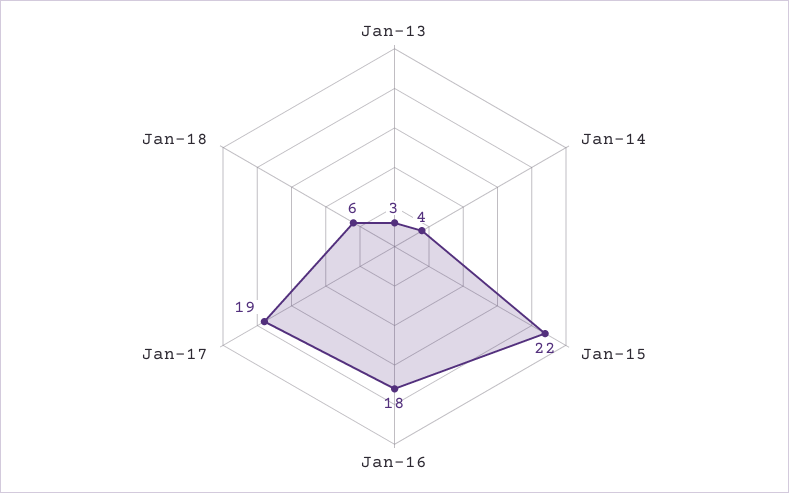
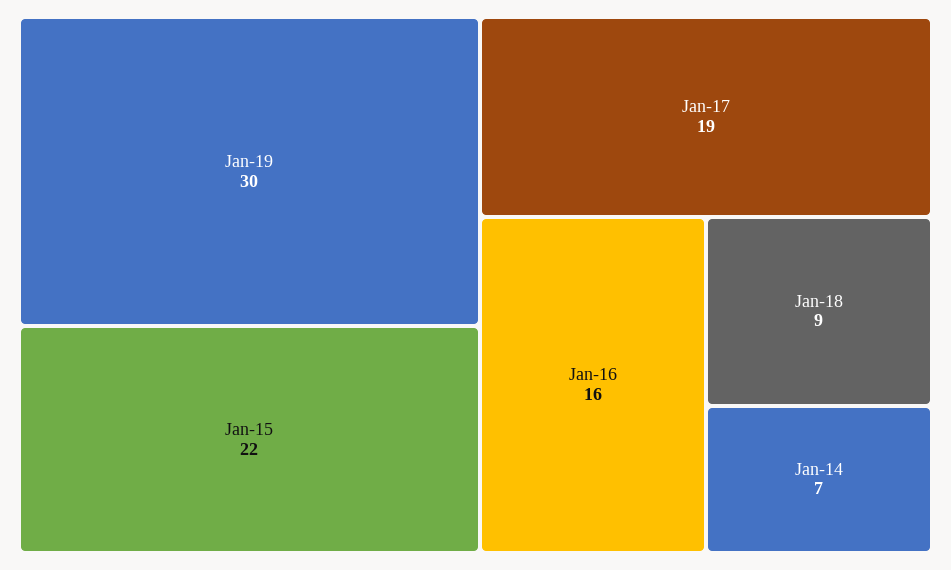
Jan-13: 3 -> none
Jan-14: 4 -> 7
Jan-16: 18 -> 16
Jan-18: 6 -> 9
Jan-19: none -> 30

